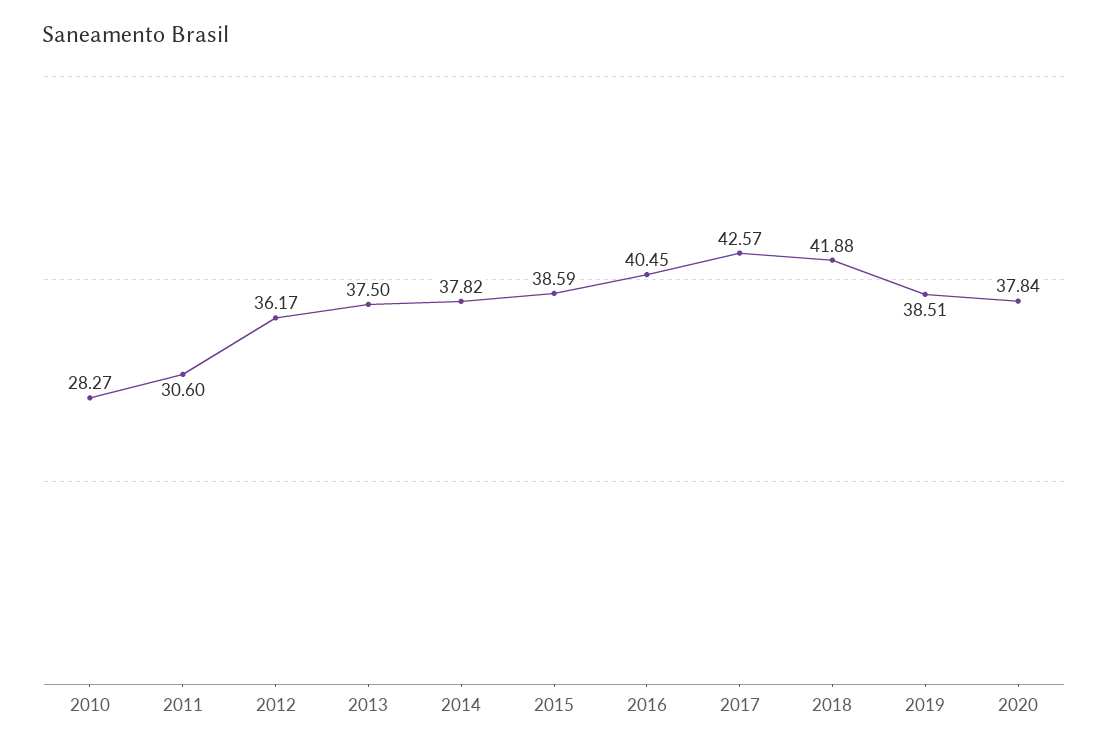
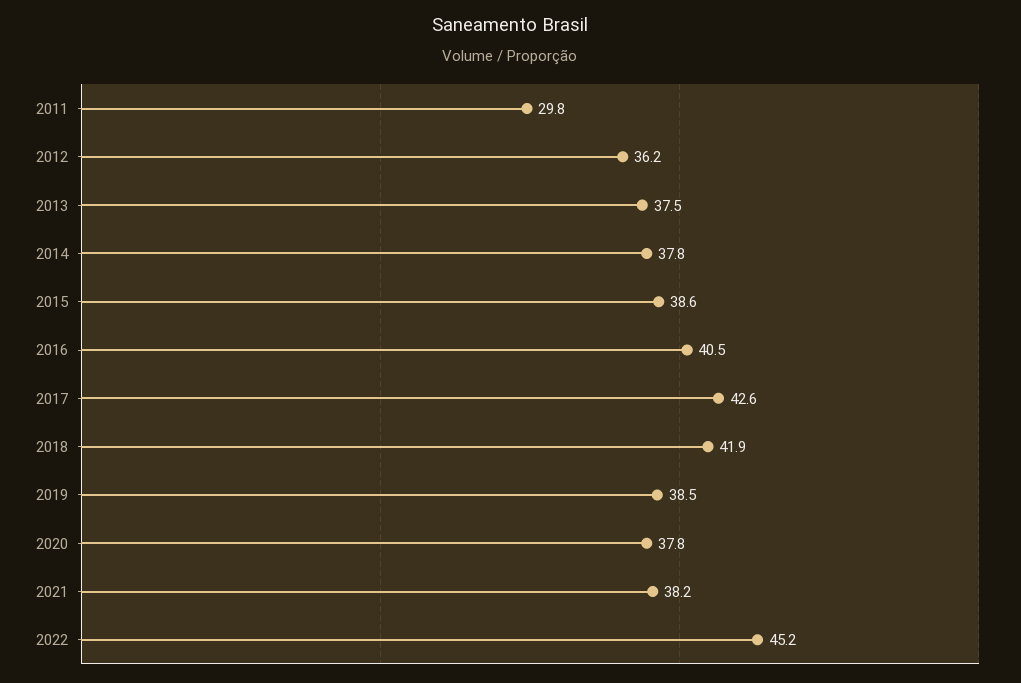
2010: 28.27 -> none
2011: 30.6 -> 29.8
2021: none -> 38.2
2022: none -> 45.2

